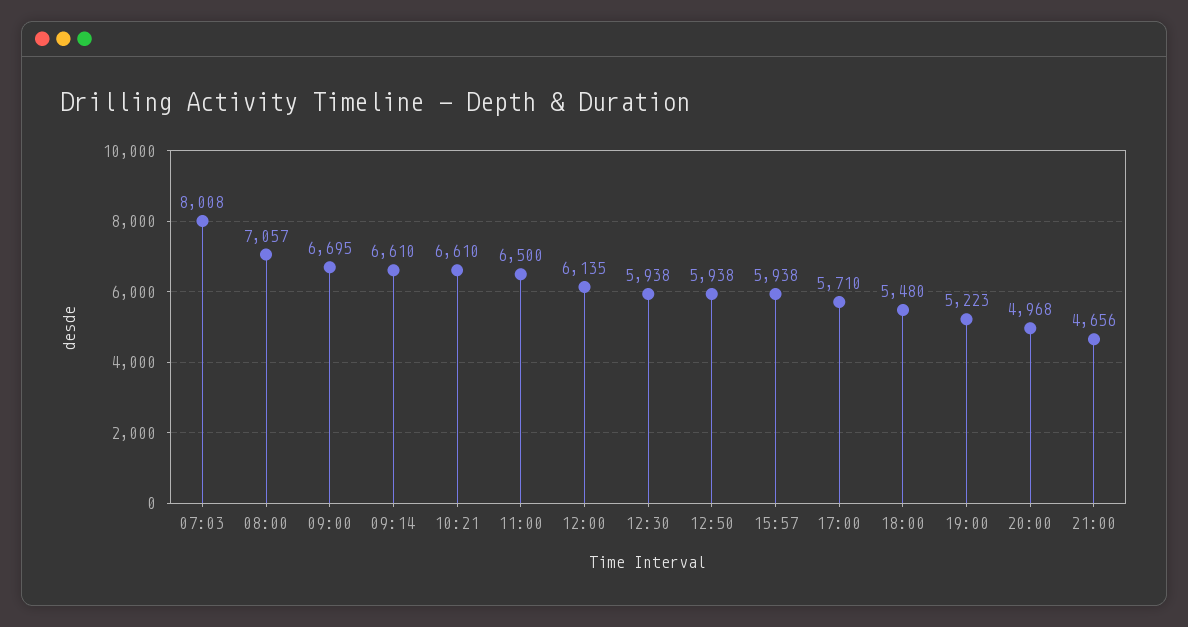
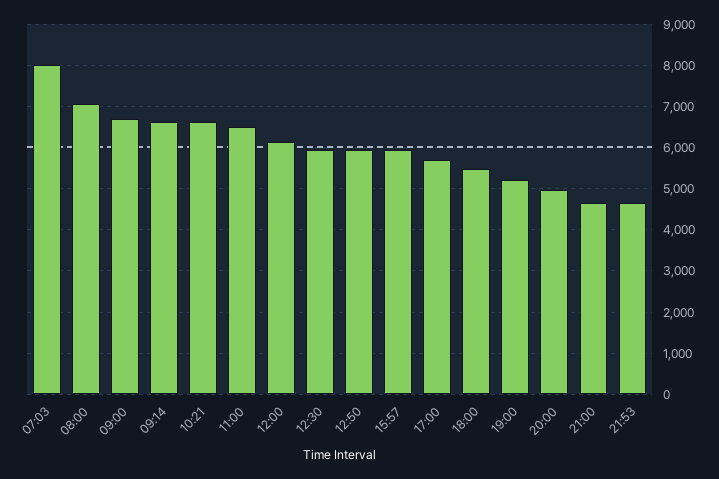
21:53: none -> 4600

